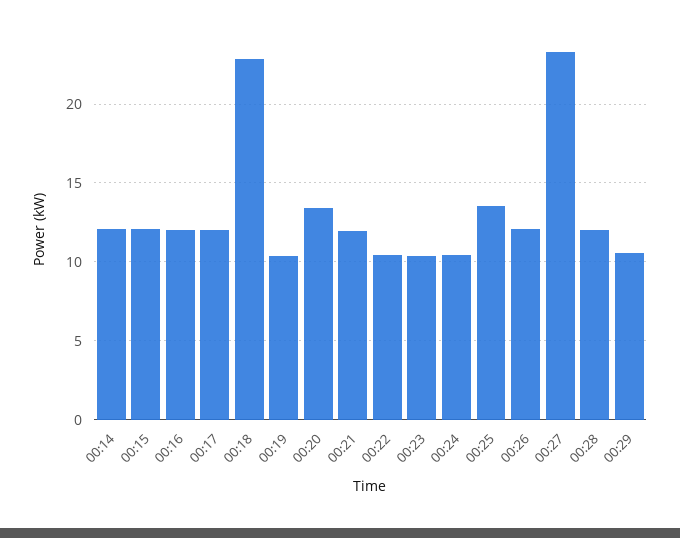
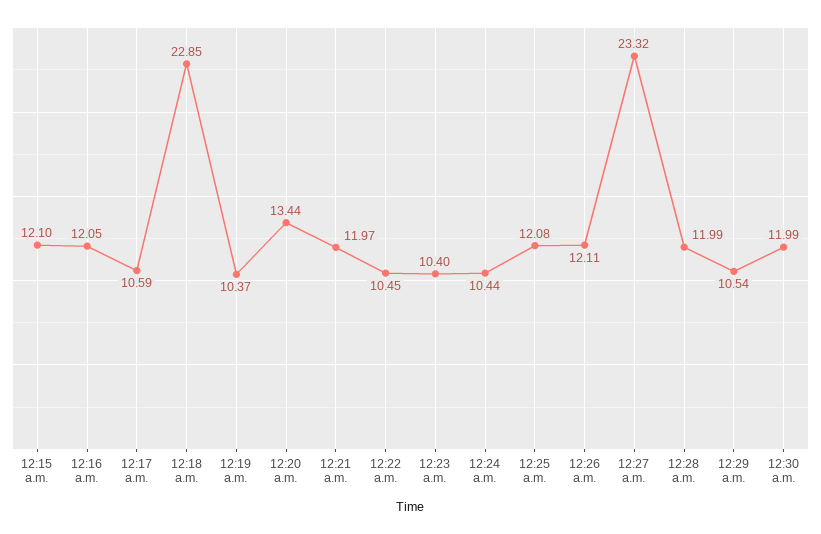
00:14: 12 -> none
00:17: 12 -> 10.59
00:25: 13.5 -> 12.08
12:30 a.m.: none -> 11.99

